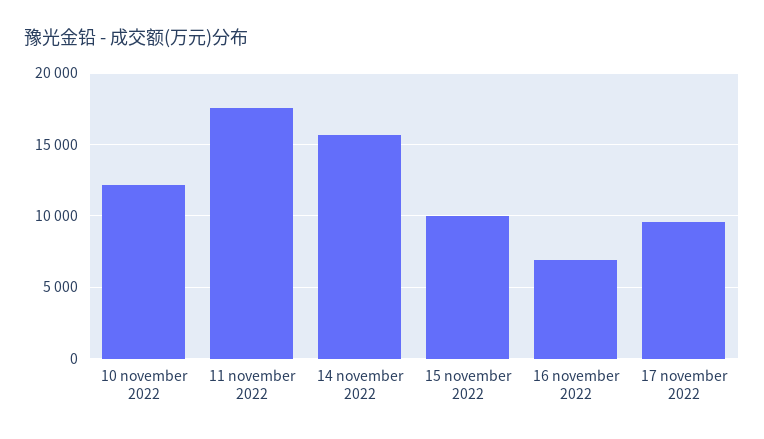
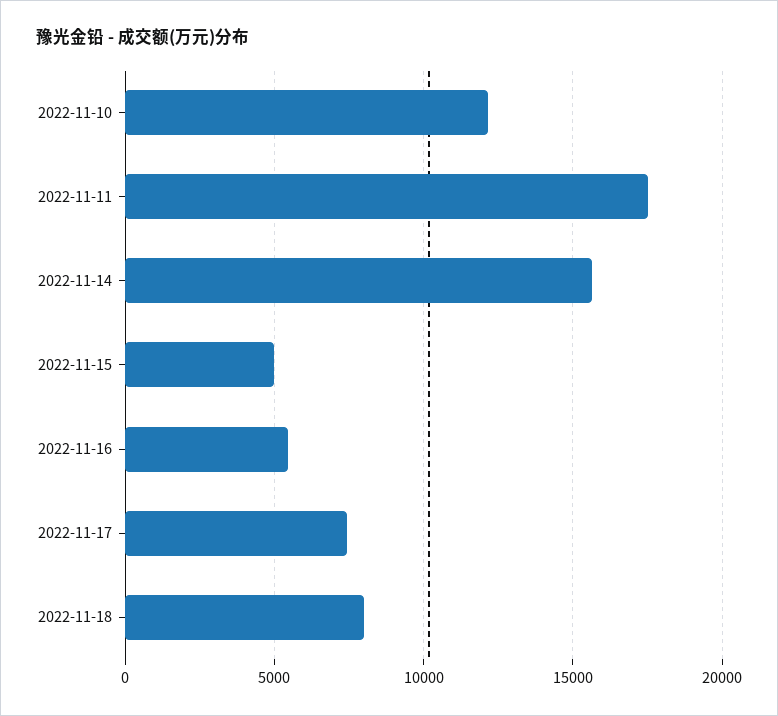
15 november 2022: 10000 -> 5000
16 november 2022: 7000 -> 5500
17 november 2022: 9500 -> 7500
2022-11-18: none -> 8000

